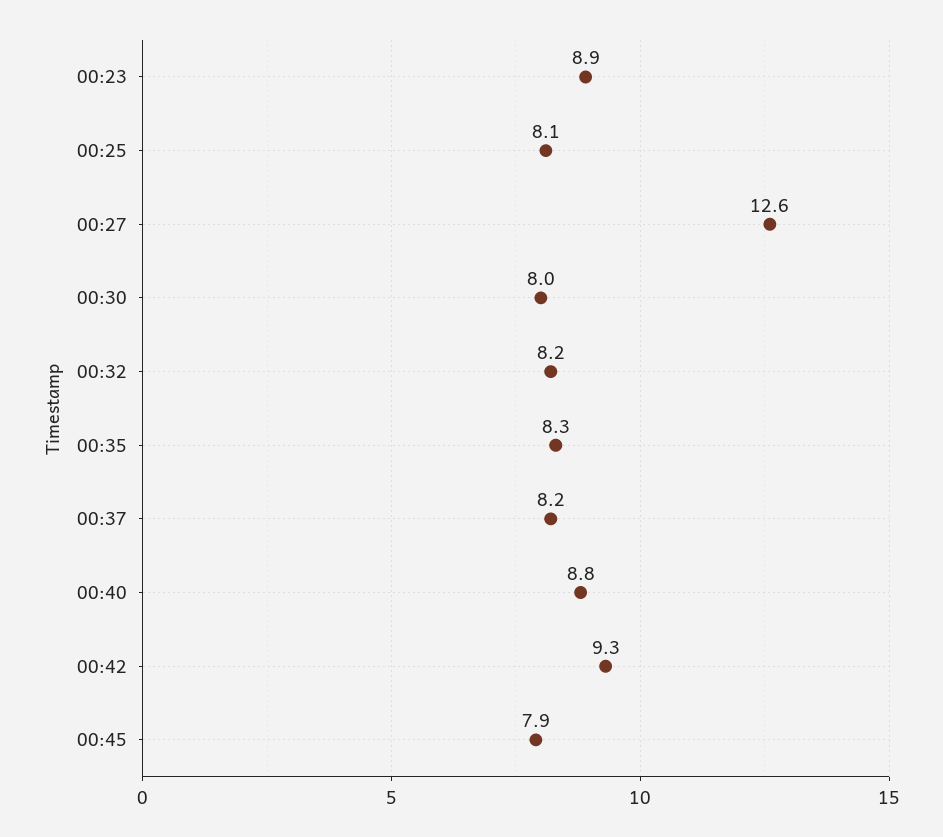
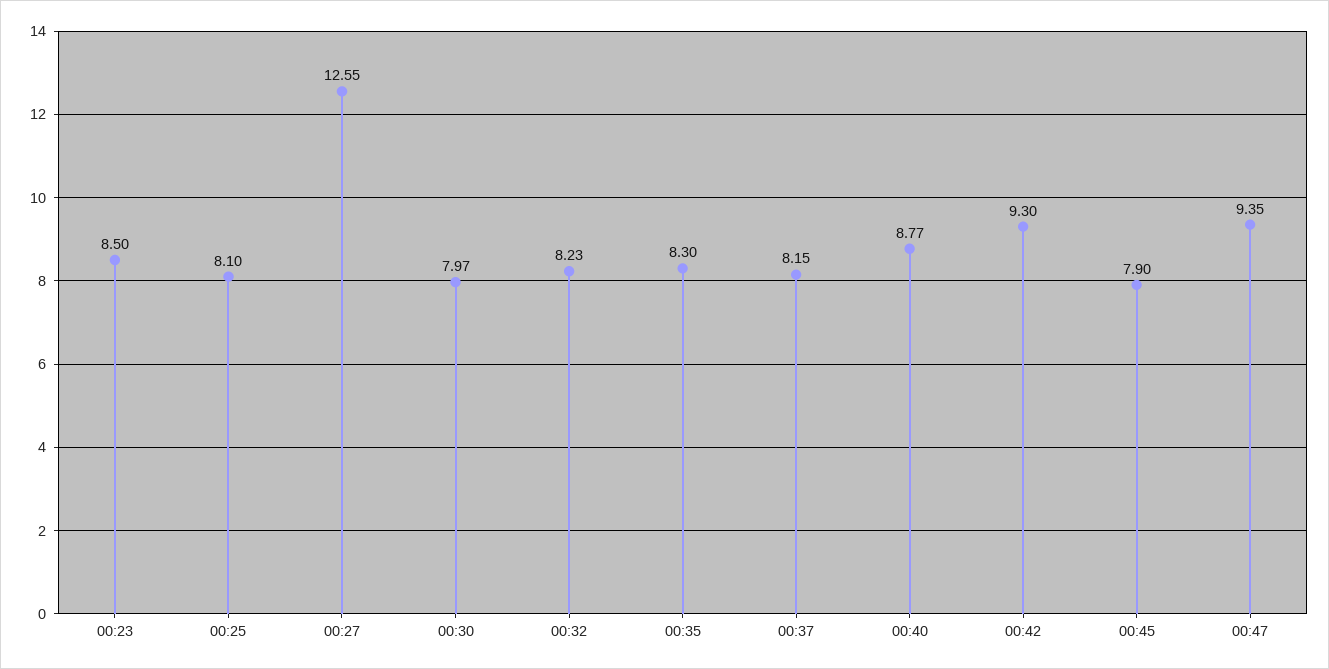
00:23: 8.9 -> 8.5
00:47: none -> 9.35

